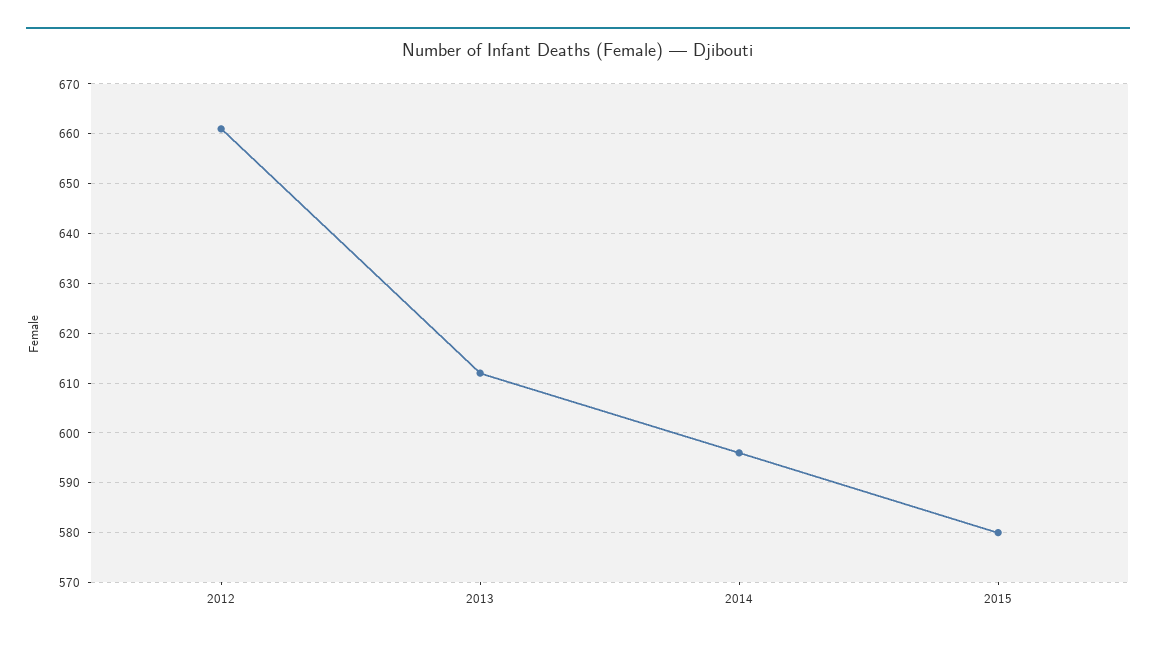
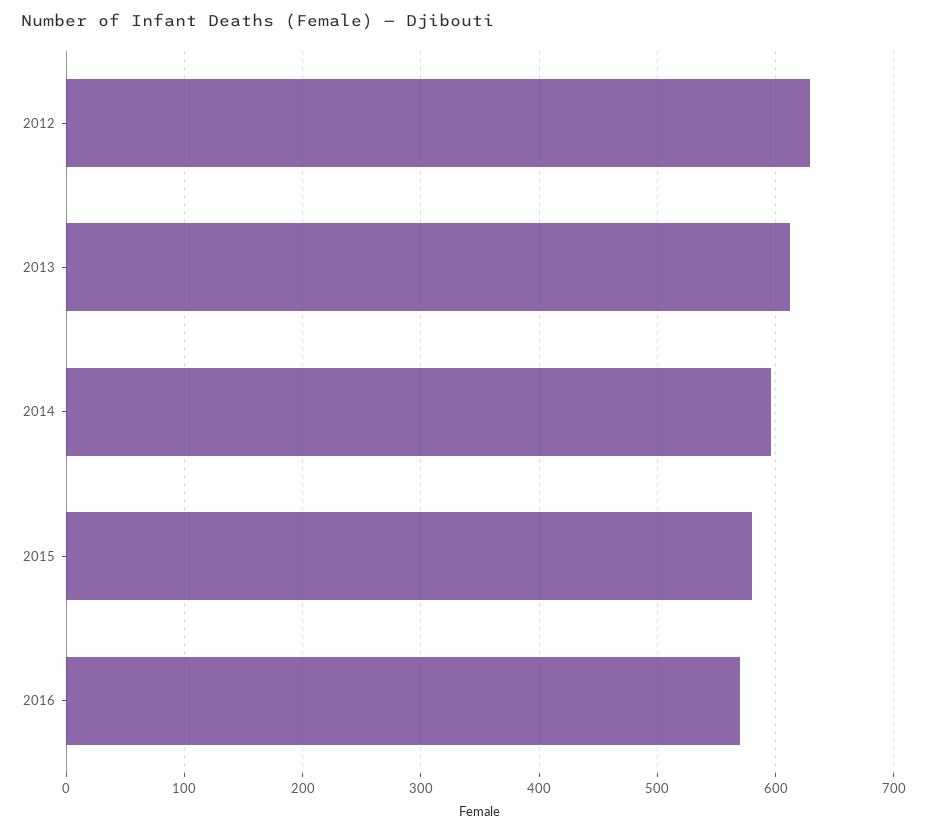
2012: 660 -> 630
2016: none -> 570

